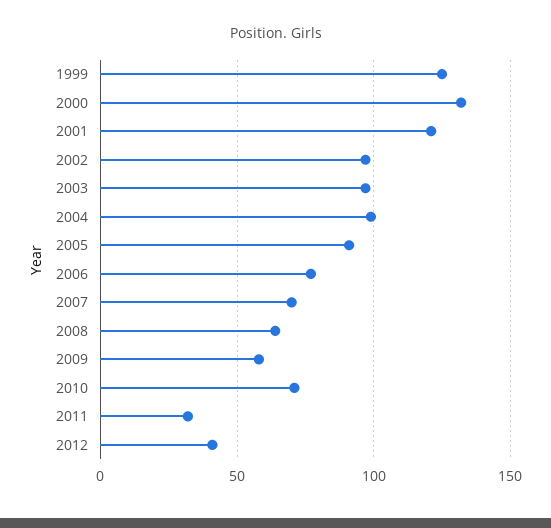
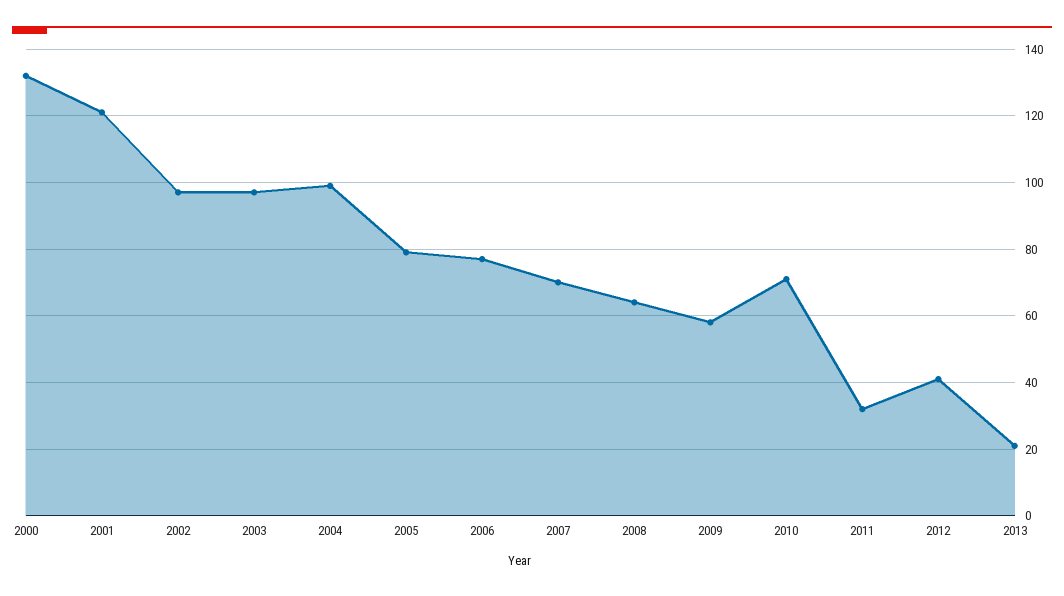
1999: 125 -> none
2005: 90 -> 80
2013: none -> 20

